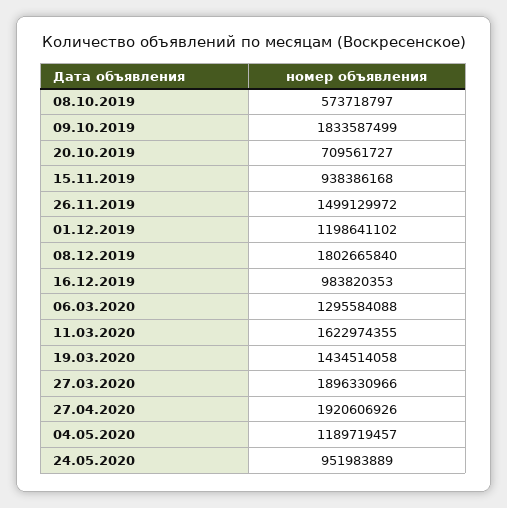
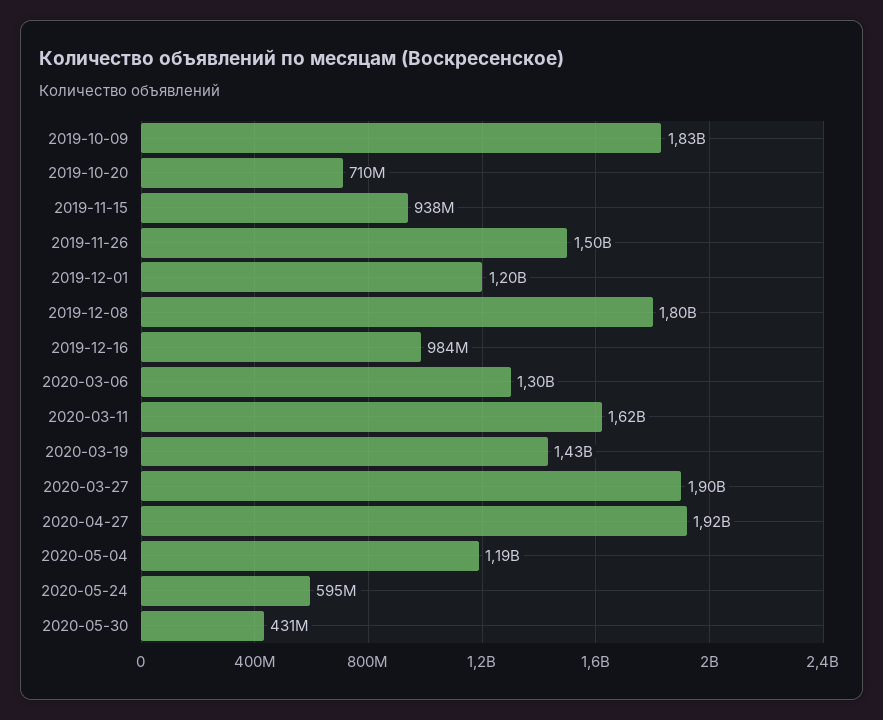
08.10.2019: 573718797 -> none
24.05.2020: 951983889 -> 595000000
2020-05-30: none -> 431000000

